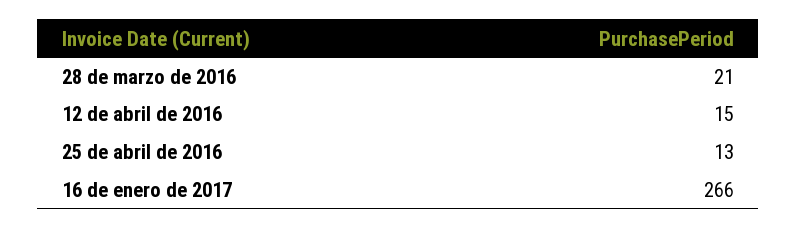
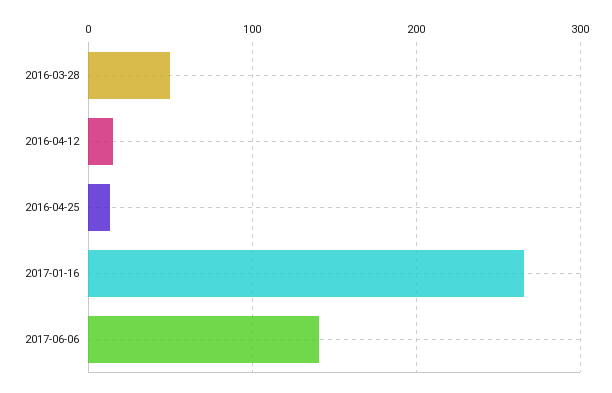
28 de marzo de 2016: 21 -> 50
2017-06-06: none -> 140

